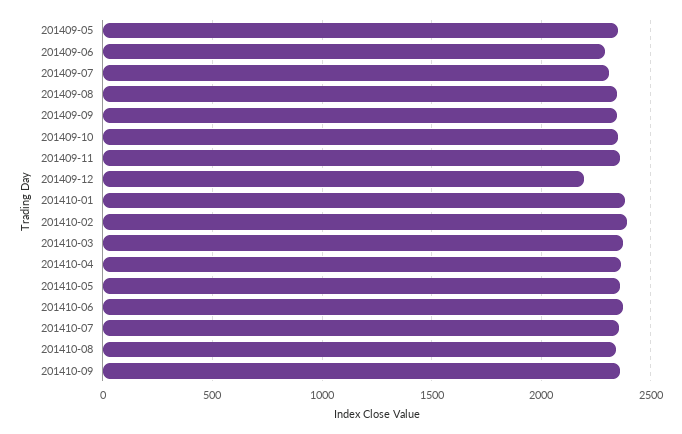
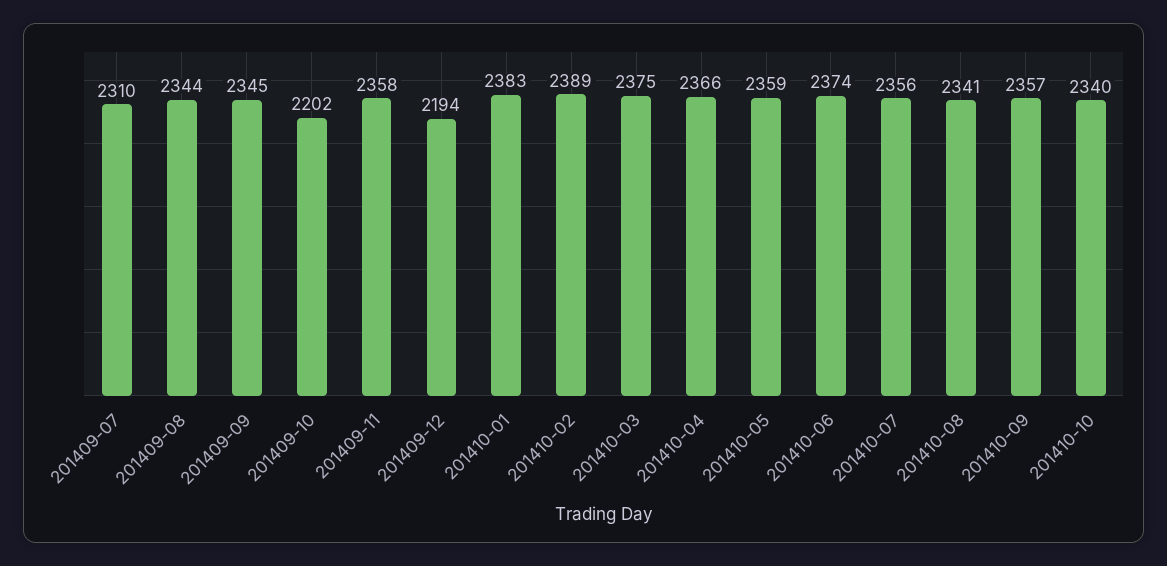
201409-05: 2350 -> none
201409-06: 2300 -> none
201409-10: 2350 -> 2202
201410-10: none -> 2340

